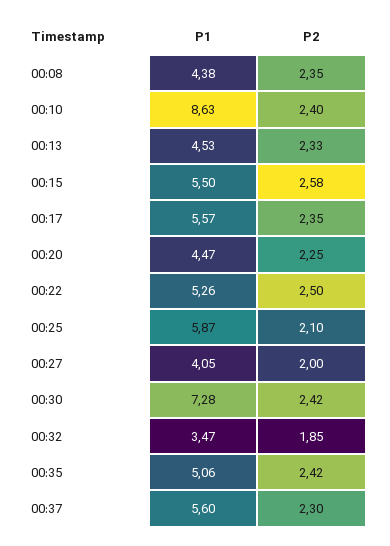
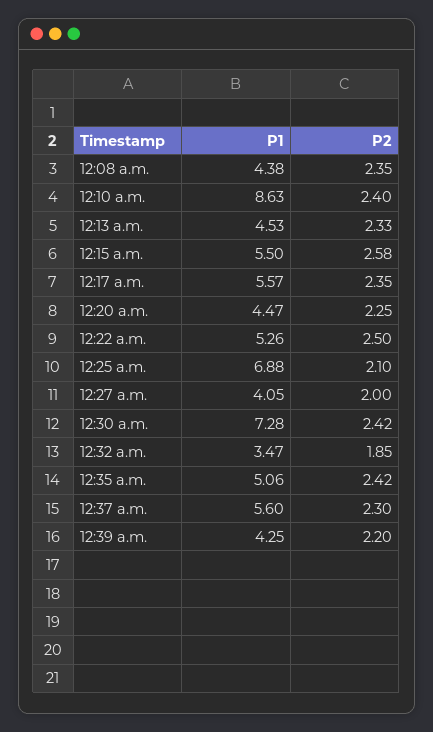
P1, 00:25: 5.87 -> 6.88
P1, 12:39 a.m.: none -> 4.25
P2, 12:39 a.m.: none -> 2.2

